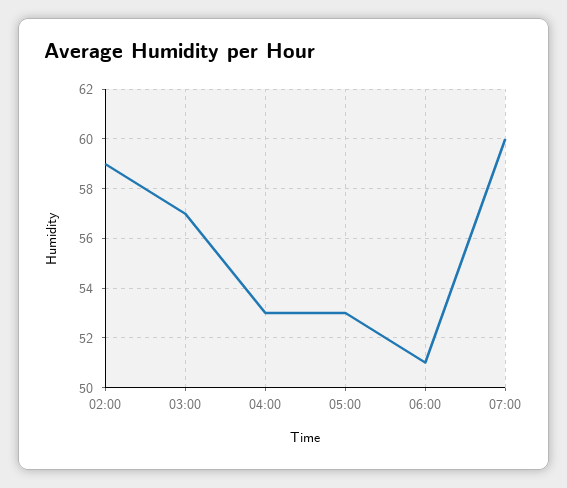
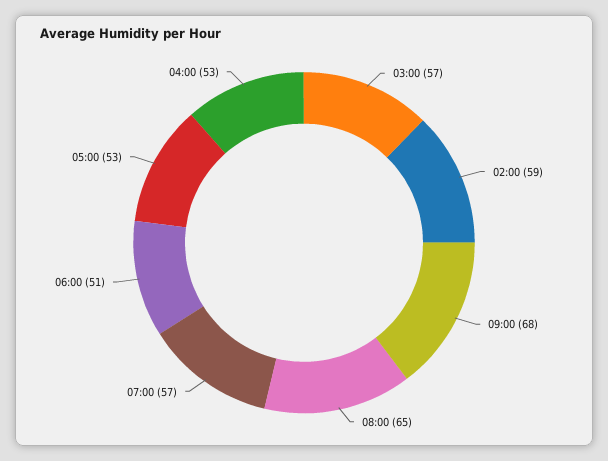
07:00: 60 -> 57
09:00: none -> 68
08:00: none -> 65

